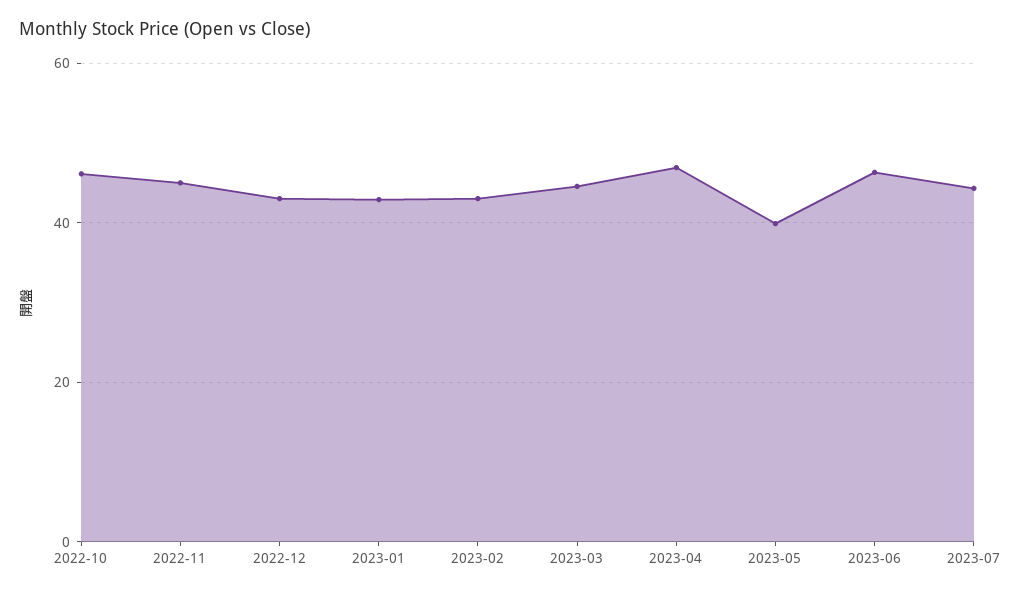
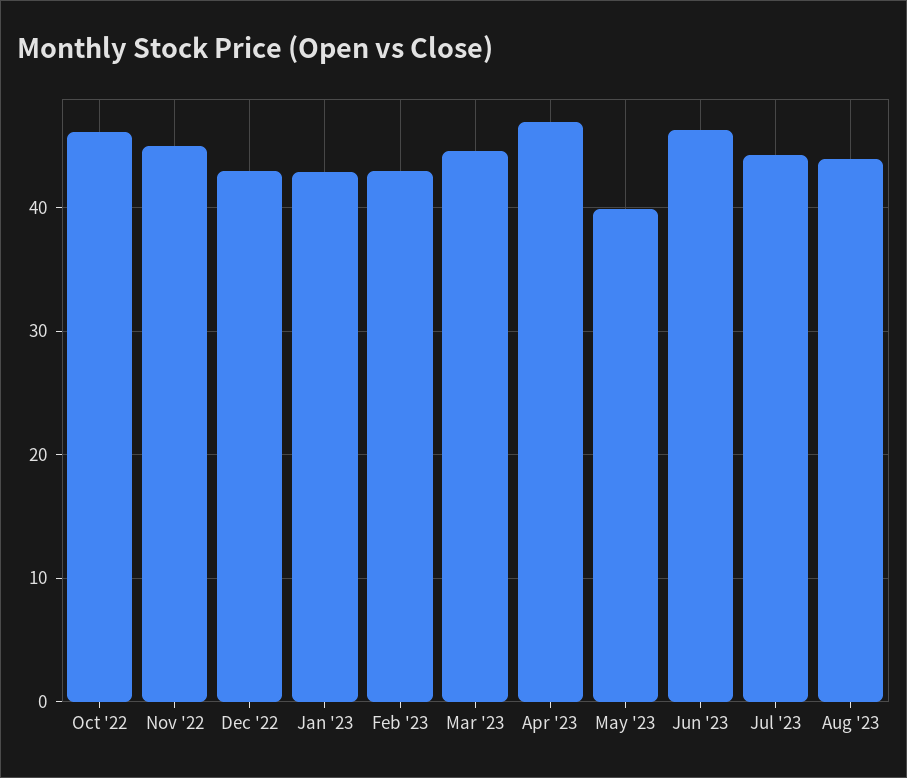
Aug '23: none -> 44

